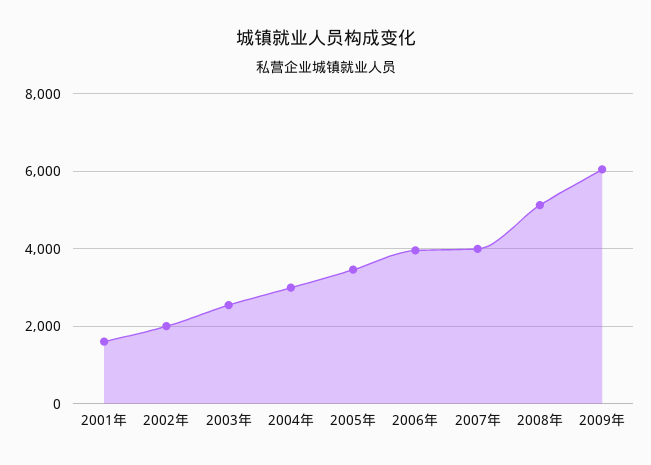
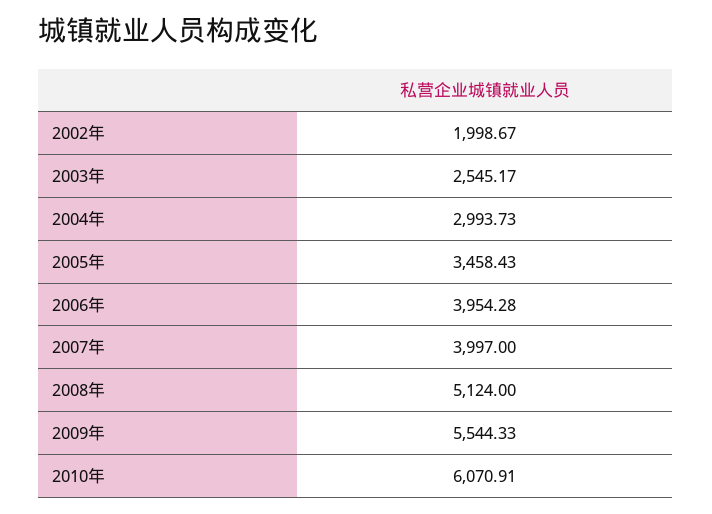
2001年: 1600 -> none
2009年: 6000 -> 5544.33
2010年: none -> 6070.91

